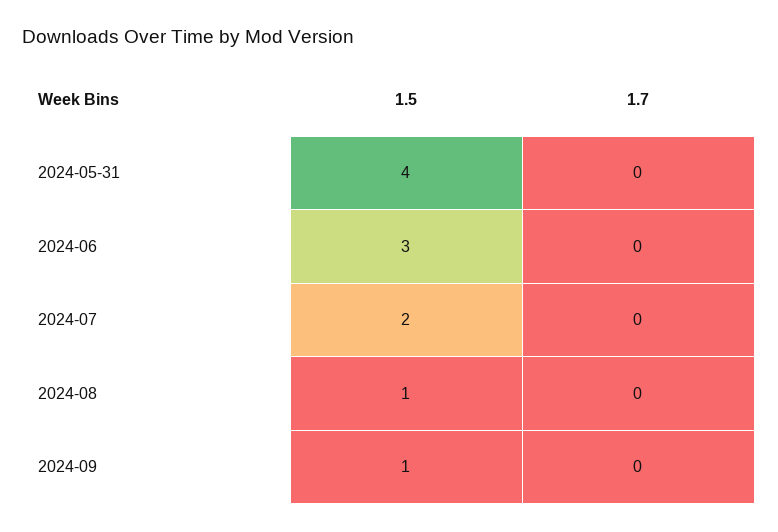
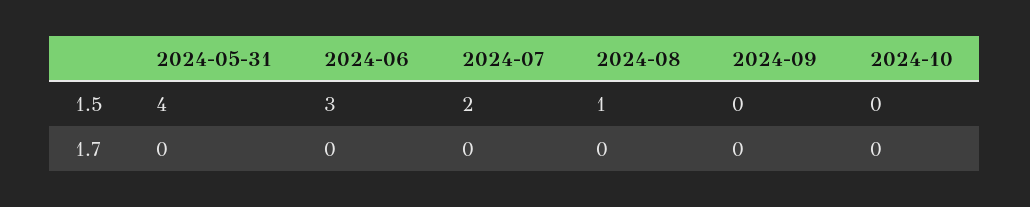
1.5, 2024-09: 1 -> 0
1.5, 2024-10: none -> 0
1.7, 2024-10: none -> 0

